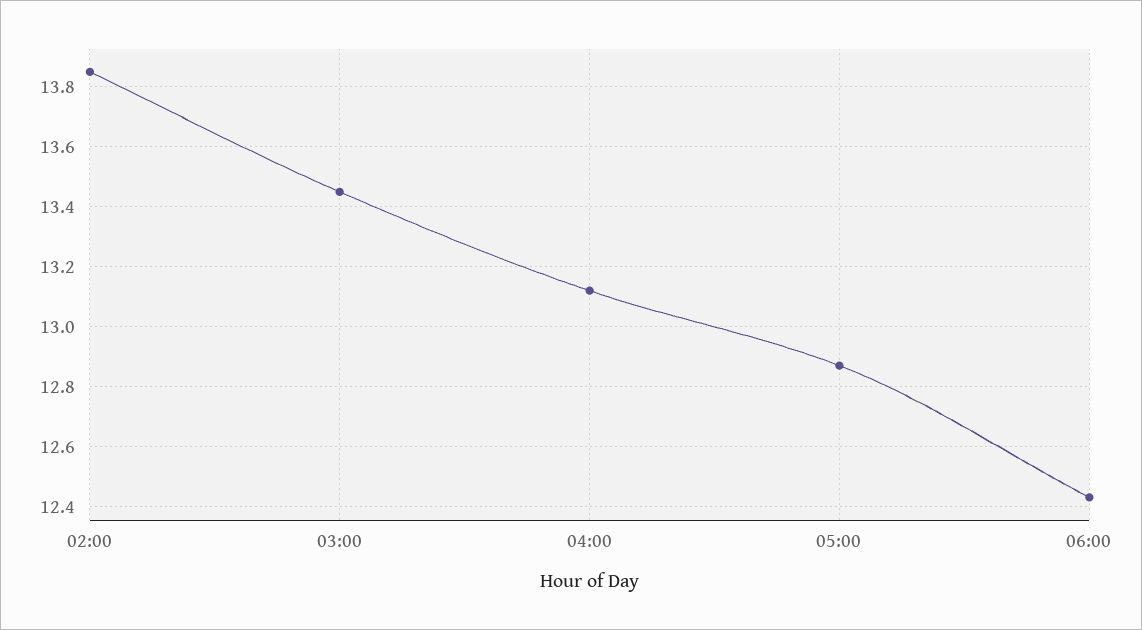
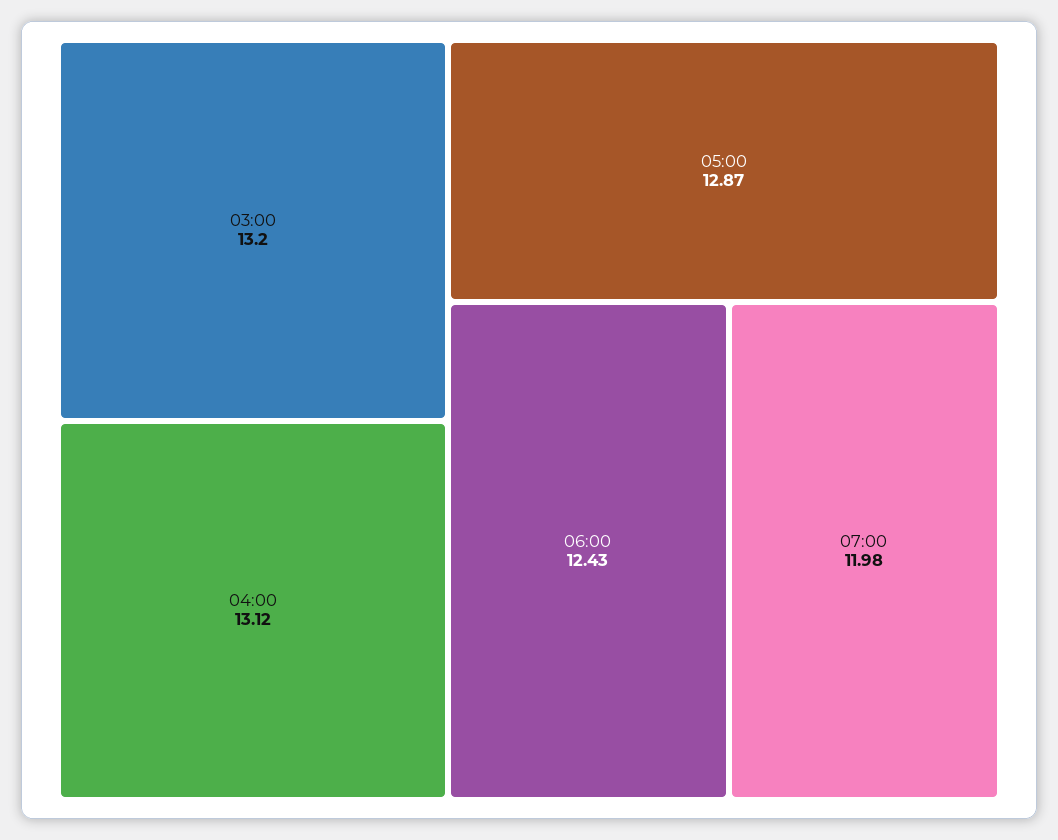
02:00: 13.85 -> none
03:00: 13.45 -> 13.2
07:00: none -> 11.98

